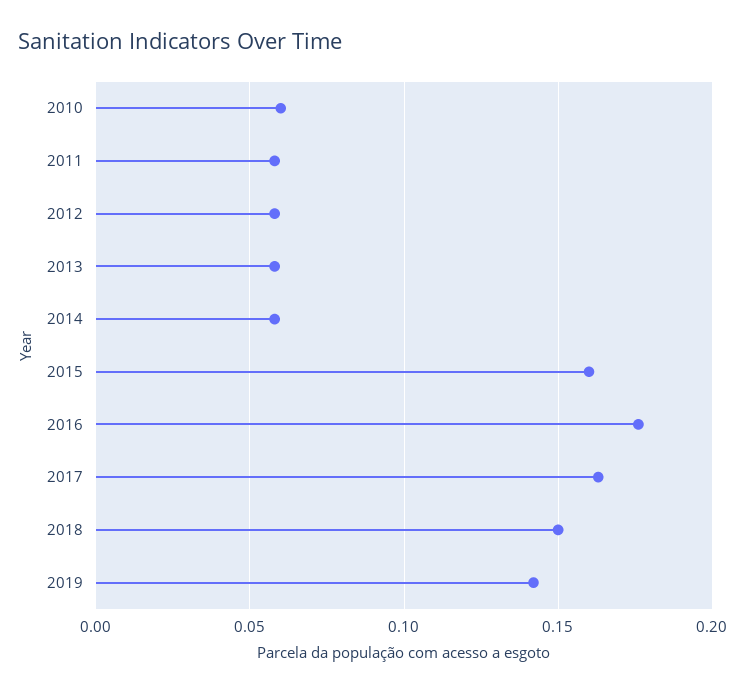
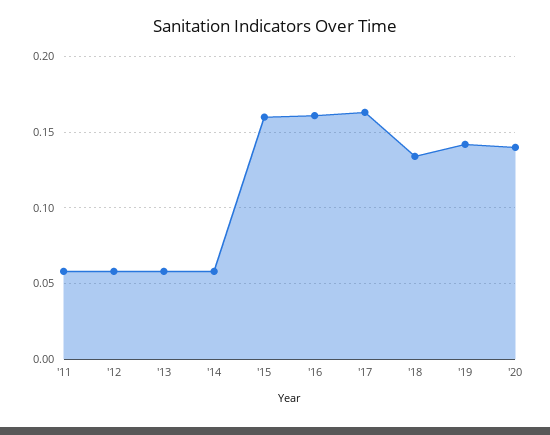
2010: 0.06 -> none
2016: 0.175 -> 0.16
2018: 0.15 -> 0.135
'20: none -> 0.14

